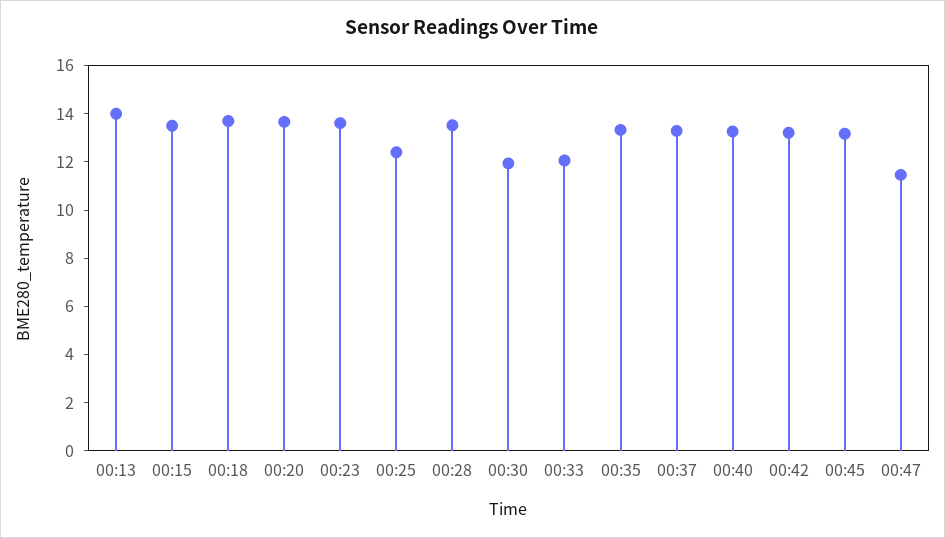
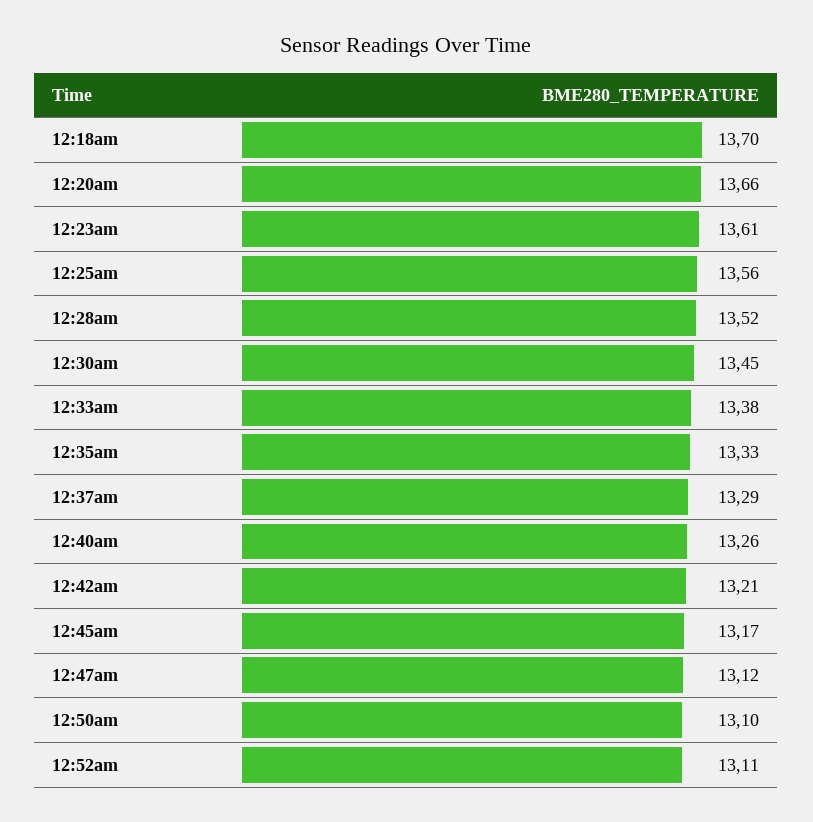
00:13: 14 -> none
00:15: 13.5 -> none
00:25: 12.5 -> 13.56
00:30: 12 -> 13.45
00:33: 12 -> 13.38
00:47: 11.5 -> 13.12
12:50am: none -> 13.1
12:52am: none -> 13.11

